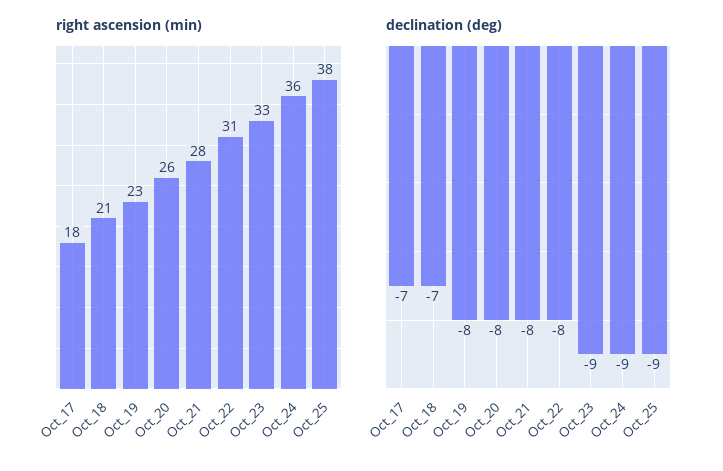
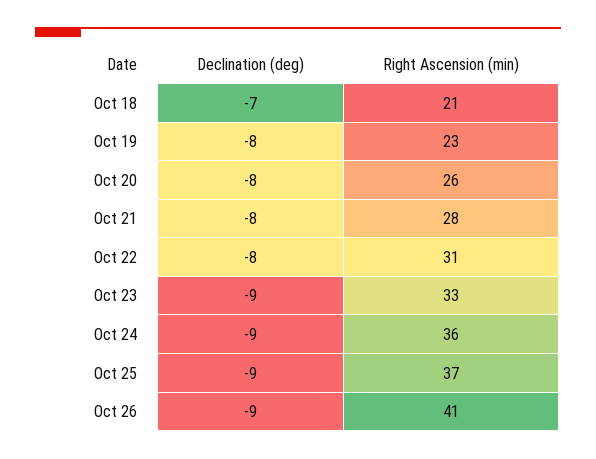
right ascension (min), Oct_17: 18 -> none
right ascension (min), Oct_25: 38 -> 37
declination (deg), Oct_17: -7 -> none
declination (deg), Oct 26: none -> -9
right ascension (min), Oct 26: none -> 41

